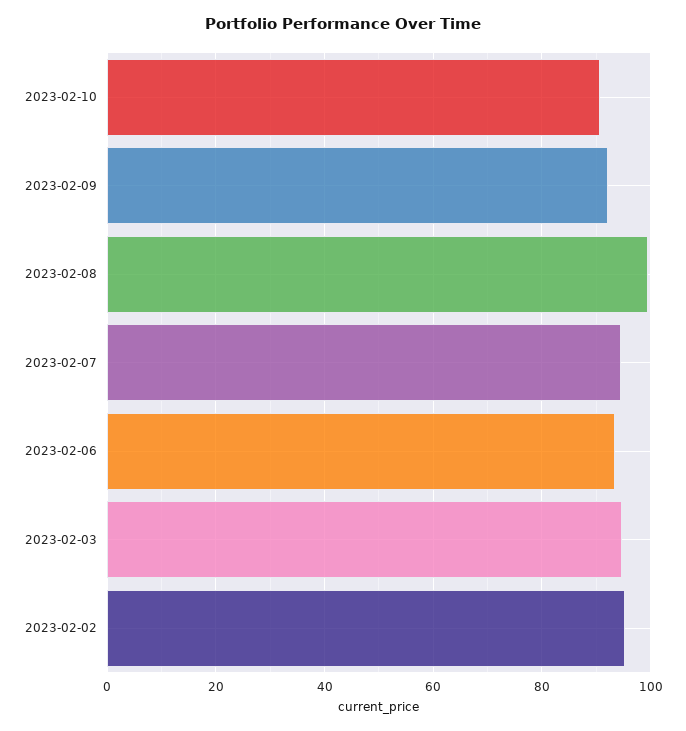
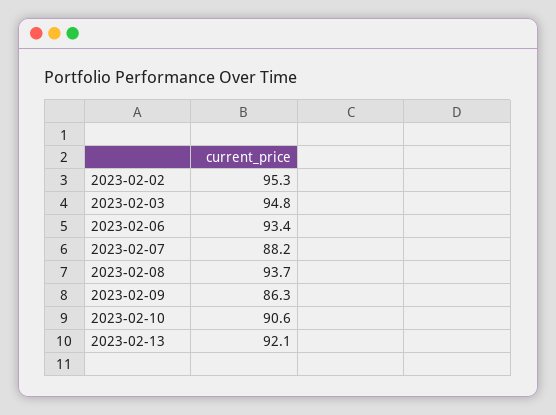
2023-02-09: 92 -> 86.3
2023-02-08: 100 -> 93.7
2023-02-07: 94 -> 88.2
2023-02-13: none -> 92.1

